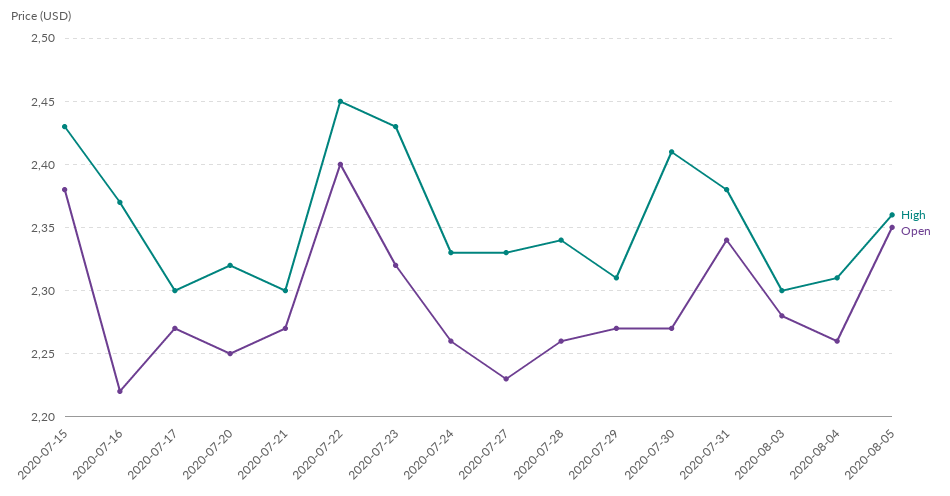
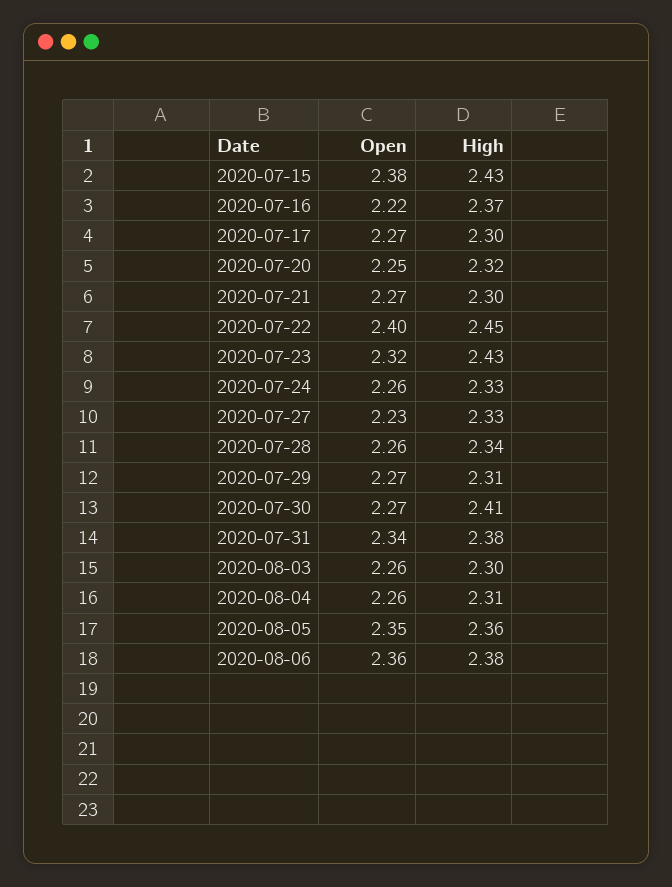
Open, 2020-08-03: 2.28 -> 2.26
Open, 2020-08-06: none -> 2.36
High, 2020-08-06: none -> 2.38

